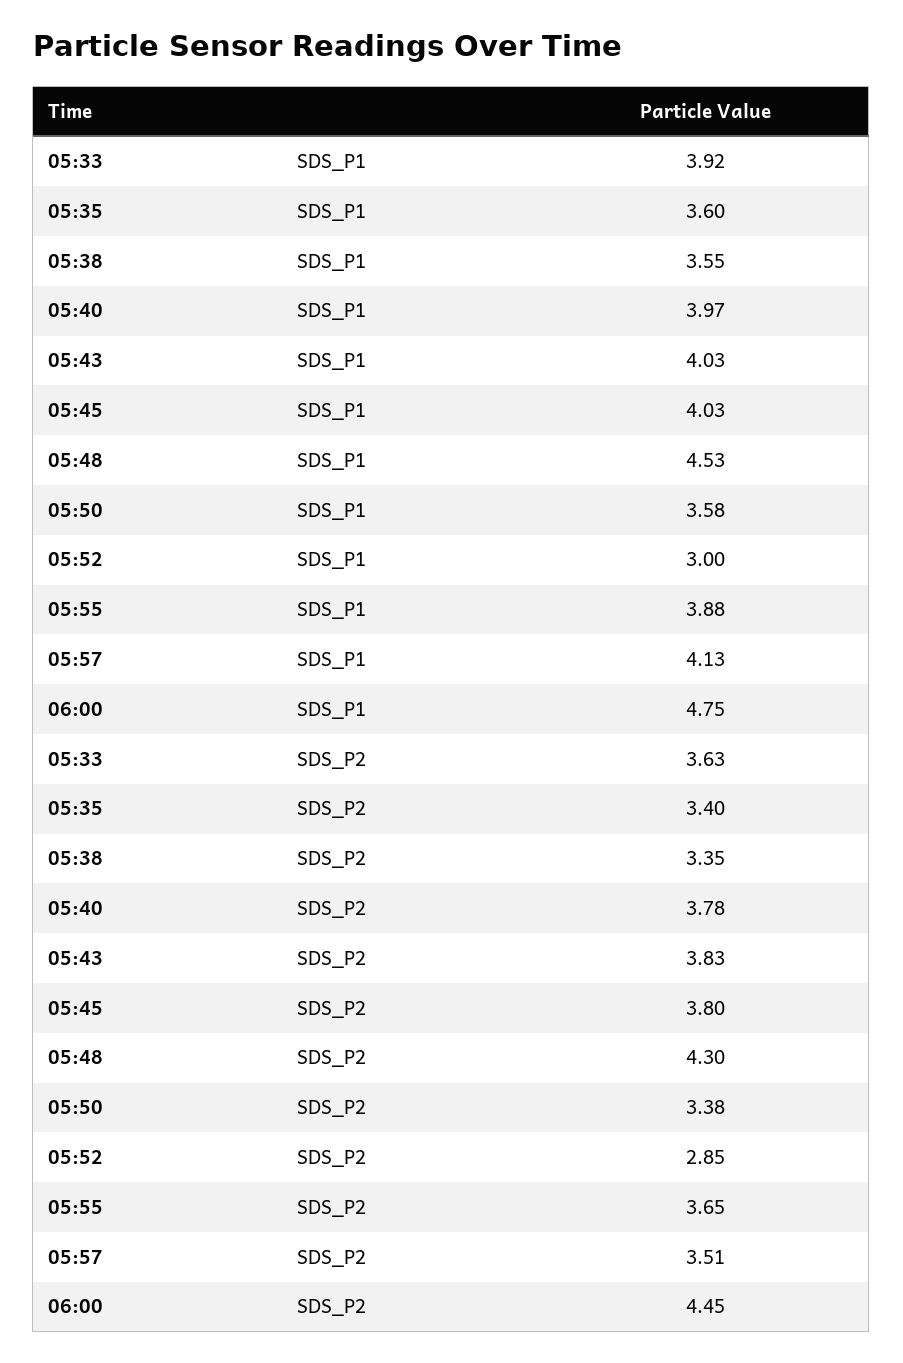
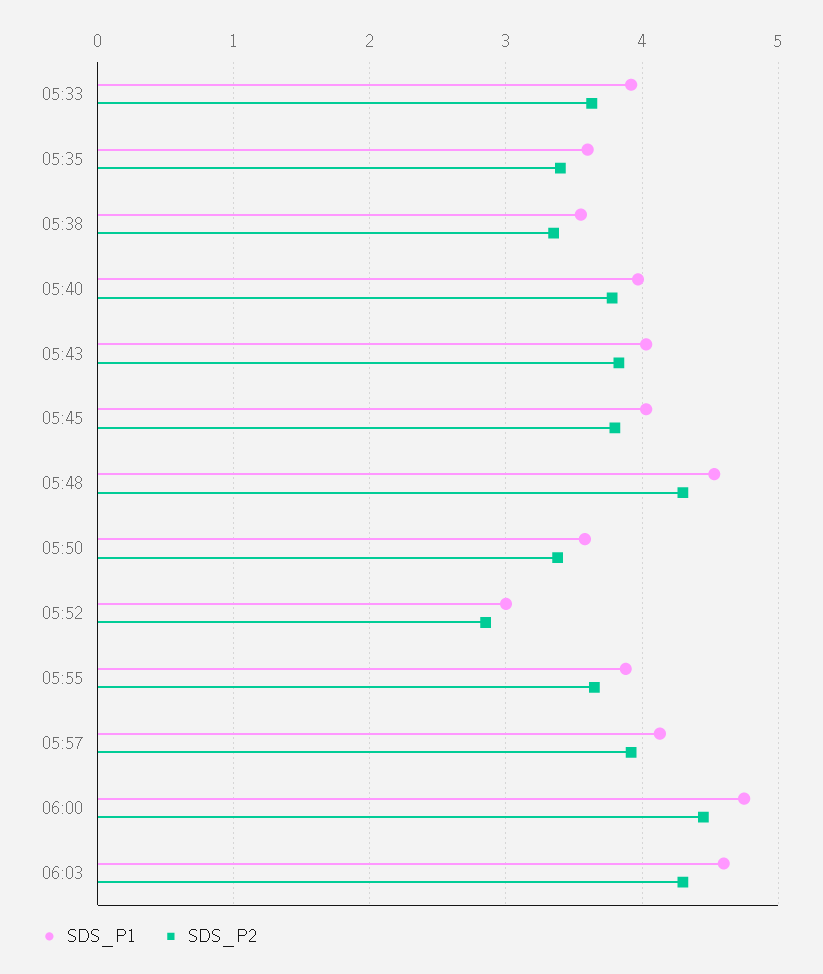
SDS_P2, 05:57: 3.51 -> 3.9
SDS_P1, 06:03: none -> 4.6
SDS_P2, 06:03: none -> 4.3

